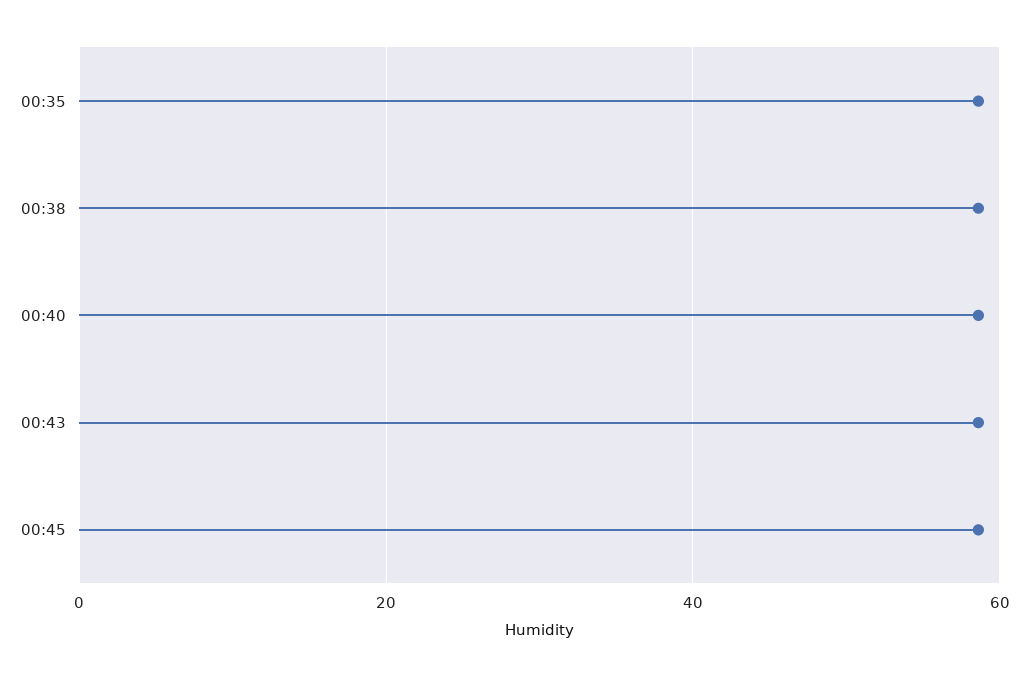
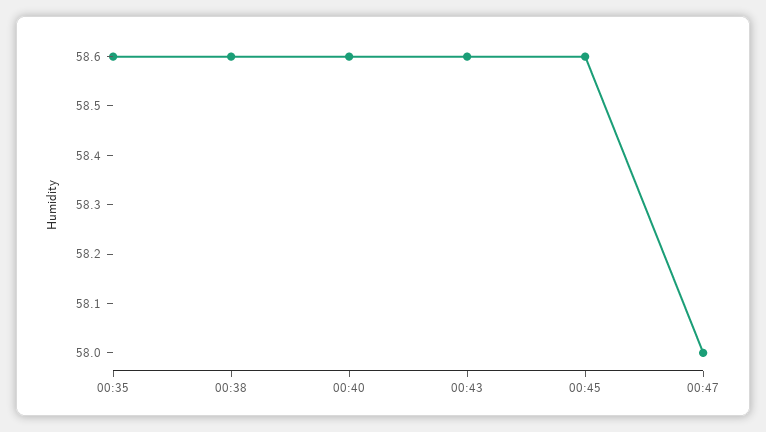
00:47: none -> 58

